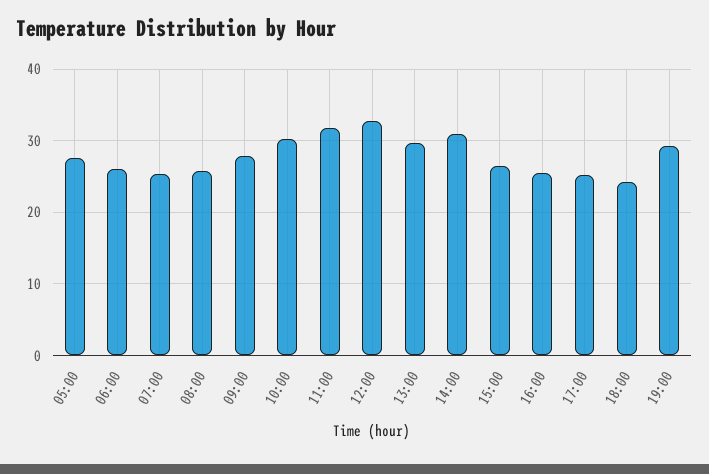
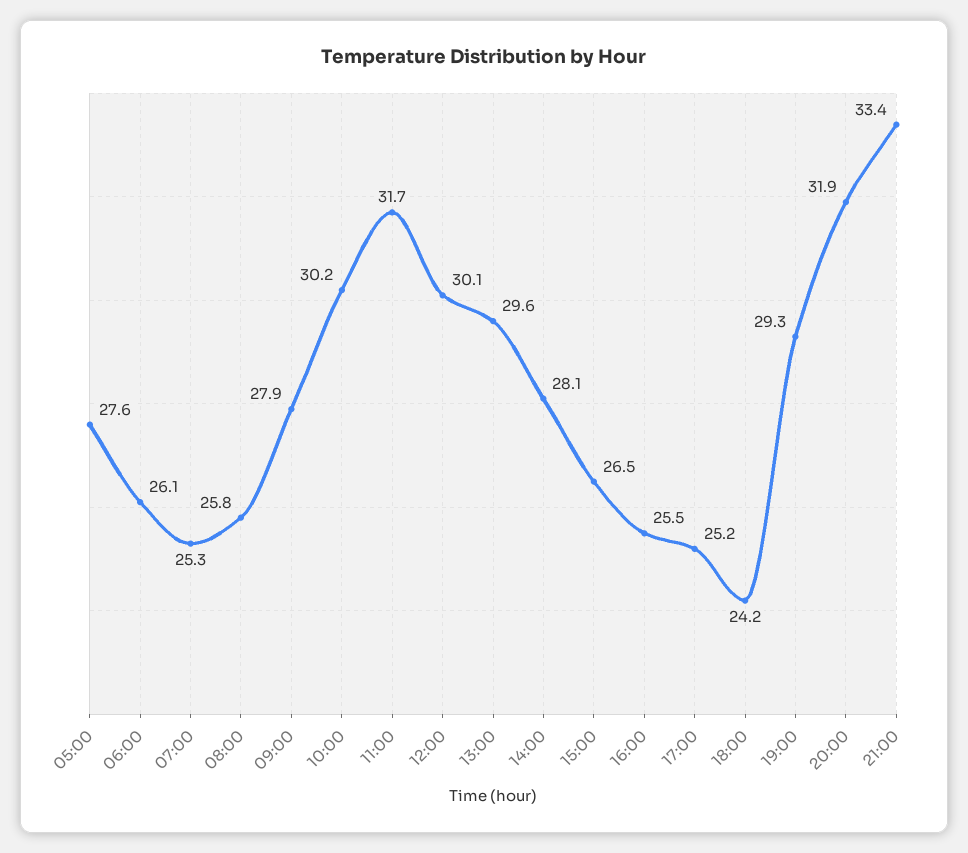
12:00: 33 -> 30.1
14:00: 31 -> 28.1
20:00: none -> 31.9
21:00: none -> 33.4

